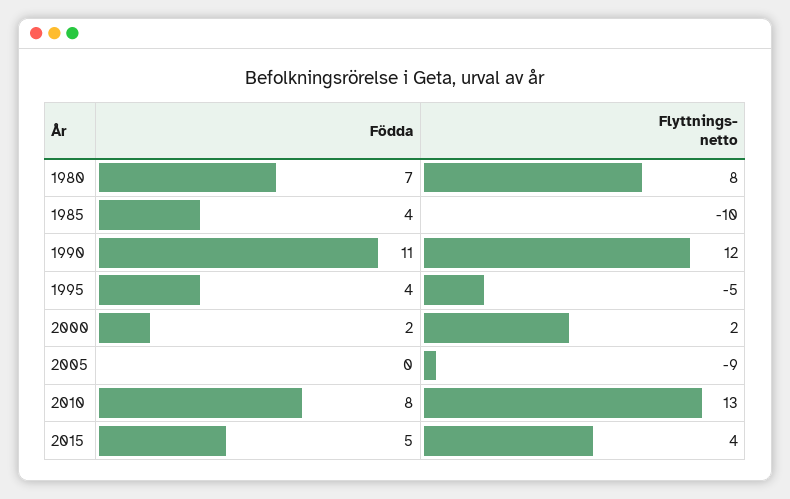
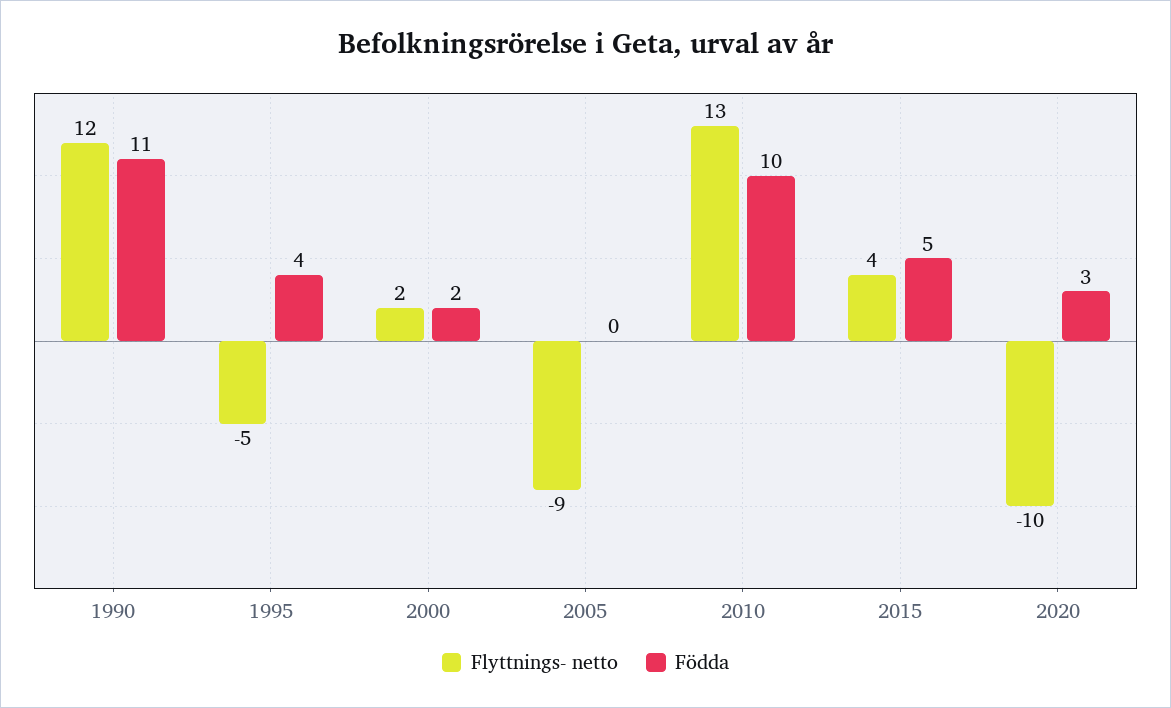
Födda, 1980: 7 -> none
Flyttnings- netto, 1980: 8 -> none
Födda, 1985: 4 -> none
Flyttnings- netto, 1985: -10 -> none
Födda, 2010: 8 -> 10
Flyttnings- netto, 2020: none -> -10
Födda, 2020: none -> 3

